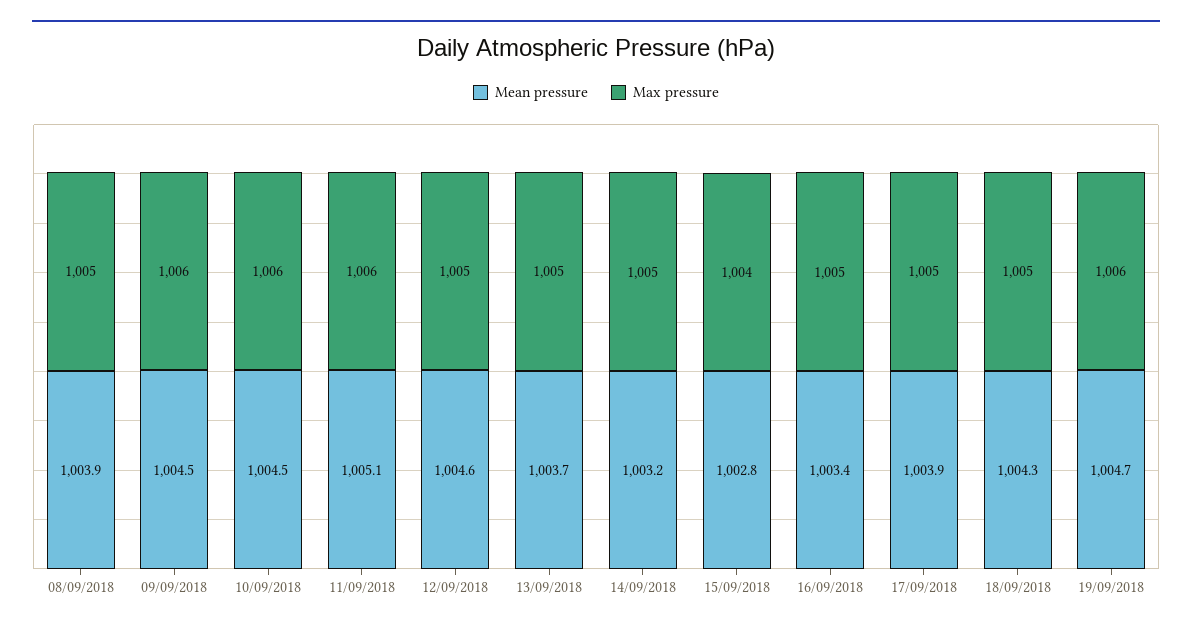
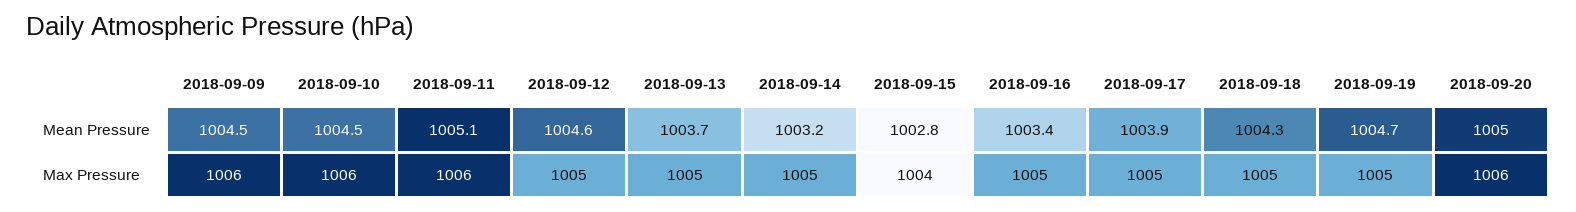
Mean pressure, 08/09/2018: 1003.9 -> none
Max pressure, 08/09/2018: 1005 -> none
Max pressure, 19/09/2018: 1006 -> 1005
Mean pressure, 2018-09-20: none -> 1005
Max pressure, 2018-09-20: none -> 1006

